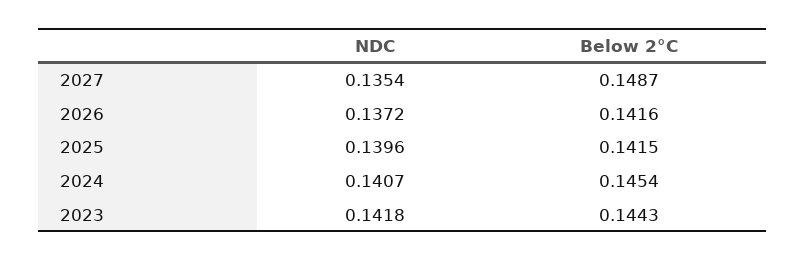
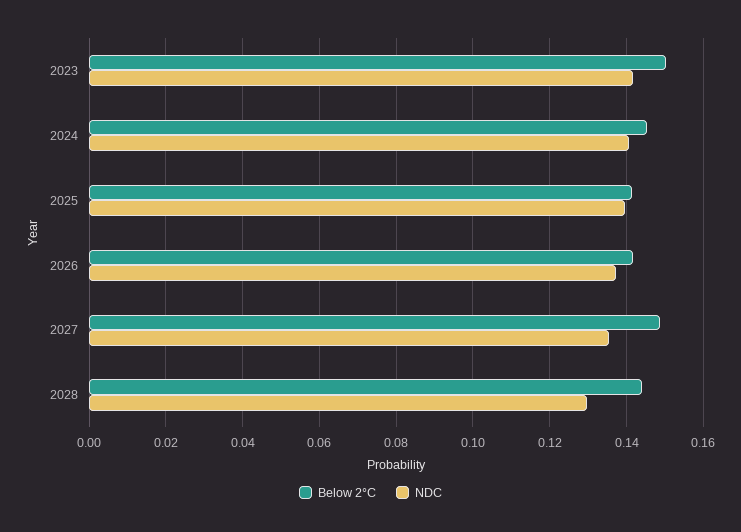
Below 2°C, 2023: 0.1443 -> 0.15
Below 2°C, 2028: none -> 0.144
NDC, 2028: none -> 0.13

